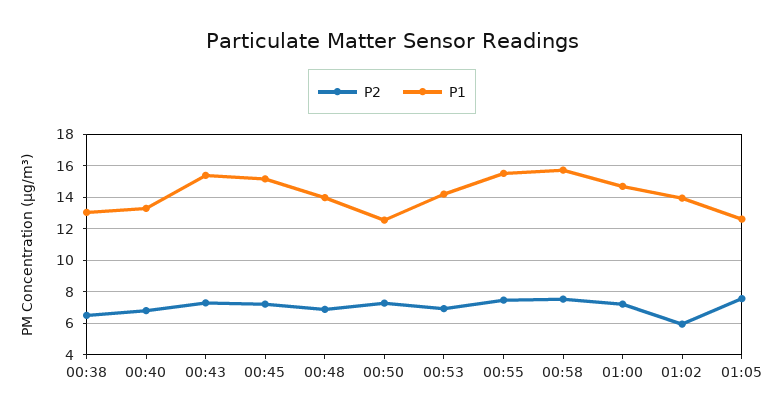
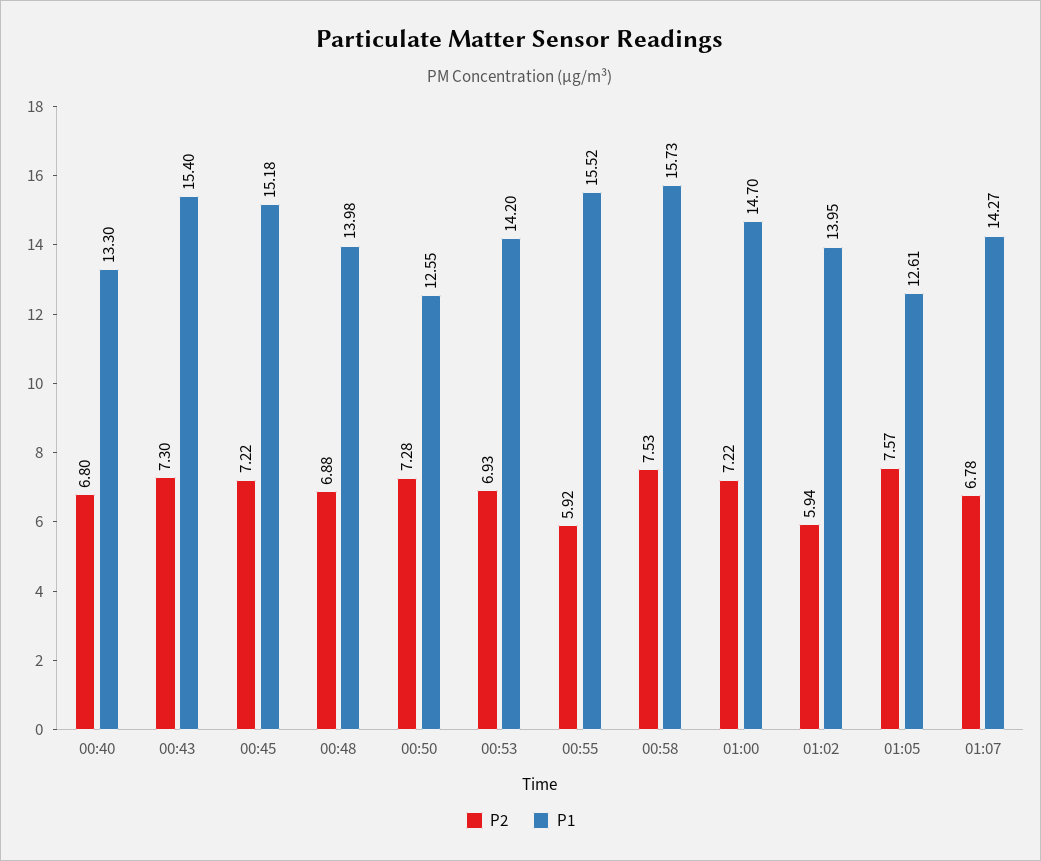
P2, 00:38: 6.5 -> none
P1, 00:38: 13 -> none
P2, 00:55: 7.5 -> 5.92
P2, 01:07: none -> 6.78
P1, 01:07: none -> 14.27

